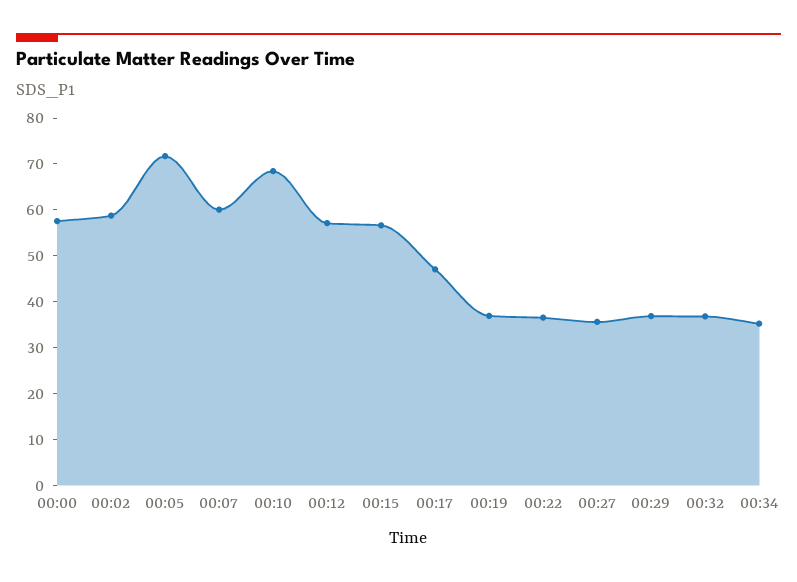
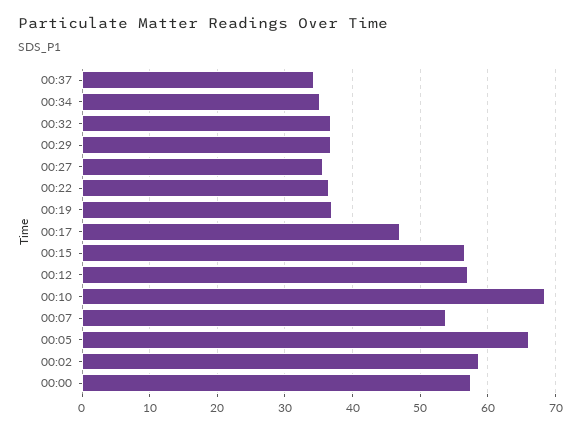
00:05: 72 -> 66
00:07: 60 -> 54
00:37: none -> 34

